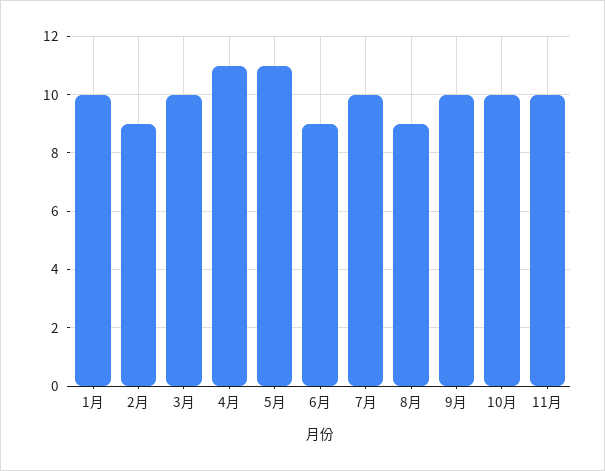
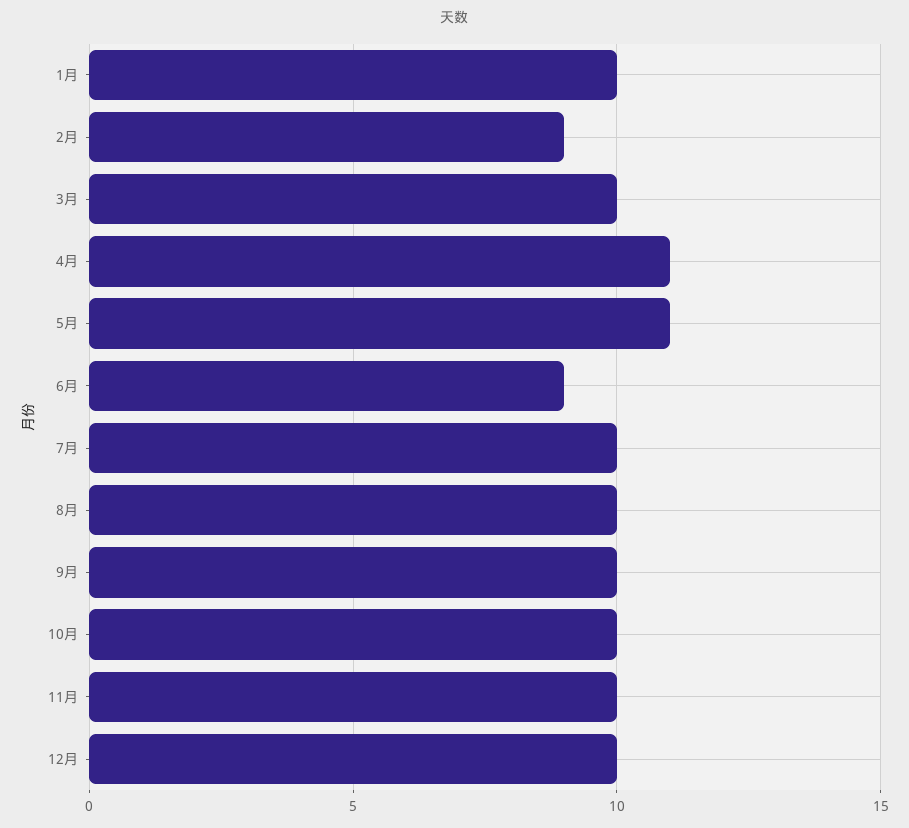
8月: 9 -> 10
12月: none -> 10

